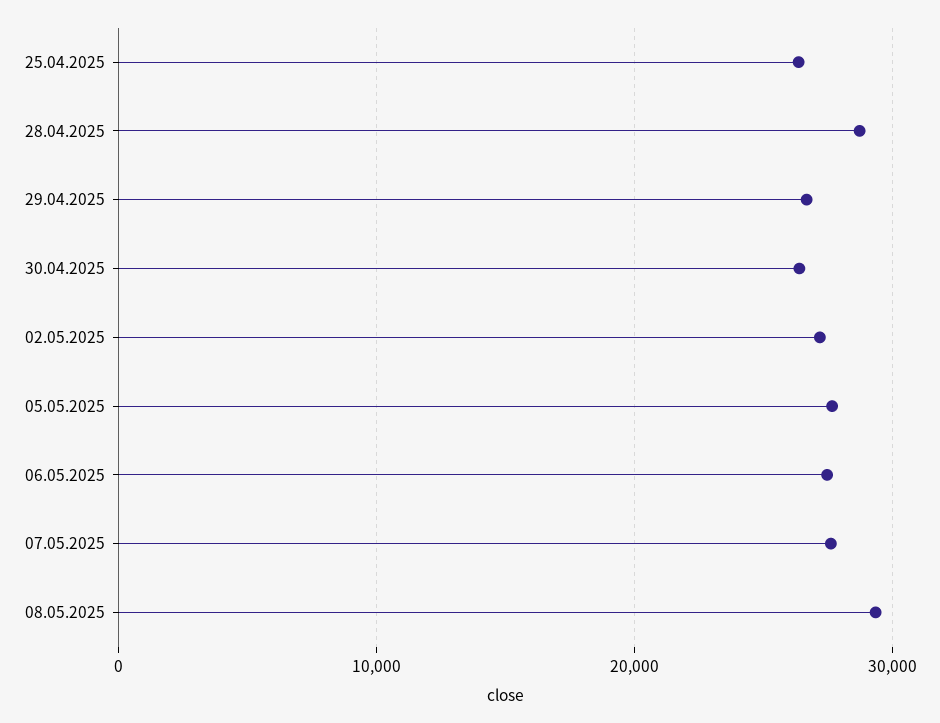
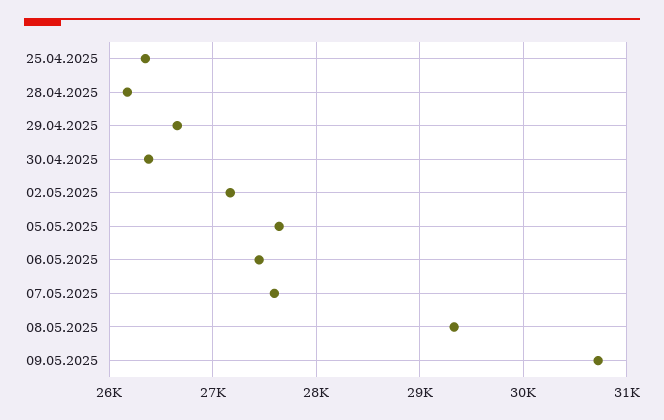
28.04.2025: 29000 -> 26200
09.05.2025: none -> 30700

